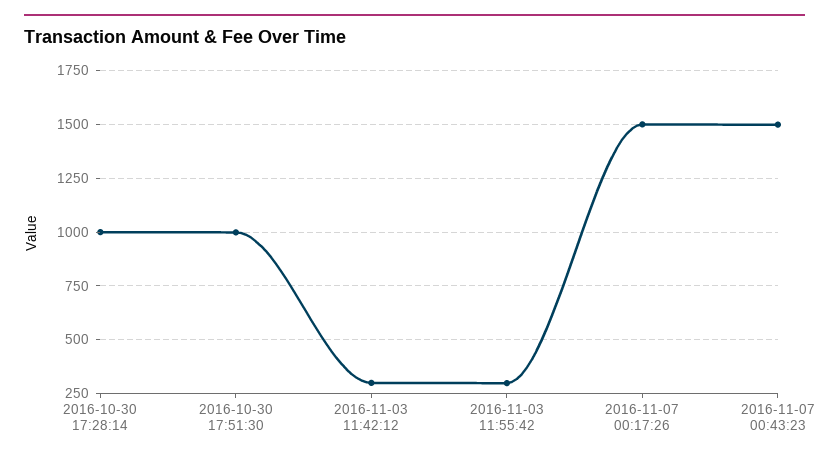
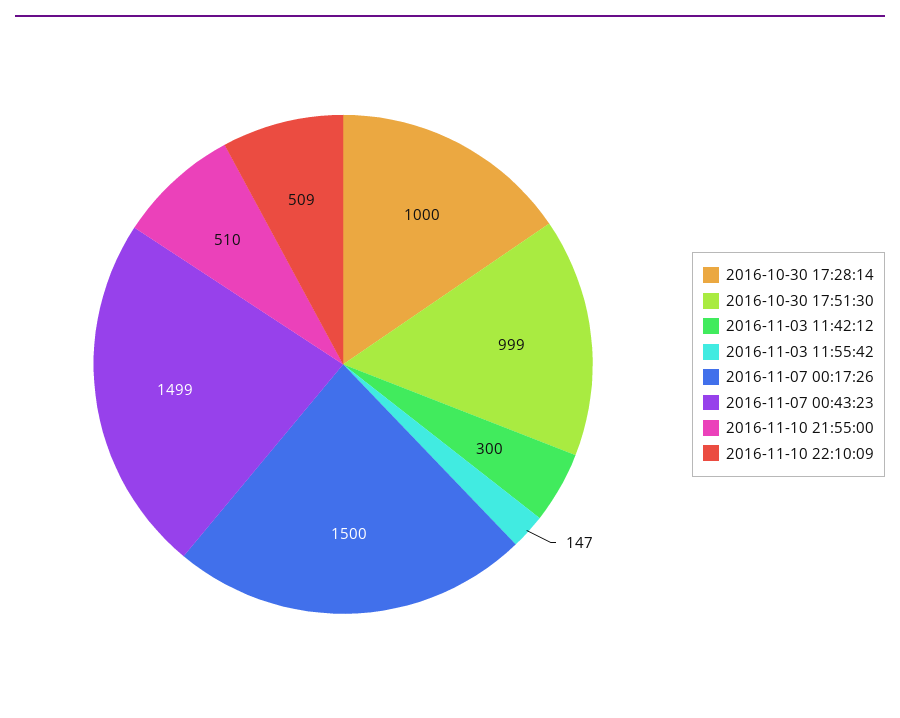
2016-11-03 11:55:42: 300 -> 147
2016-11-10 21:55:00: none -> 510
2016-11-10 22:10:09: none -> 509

